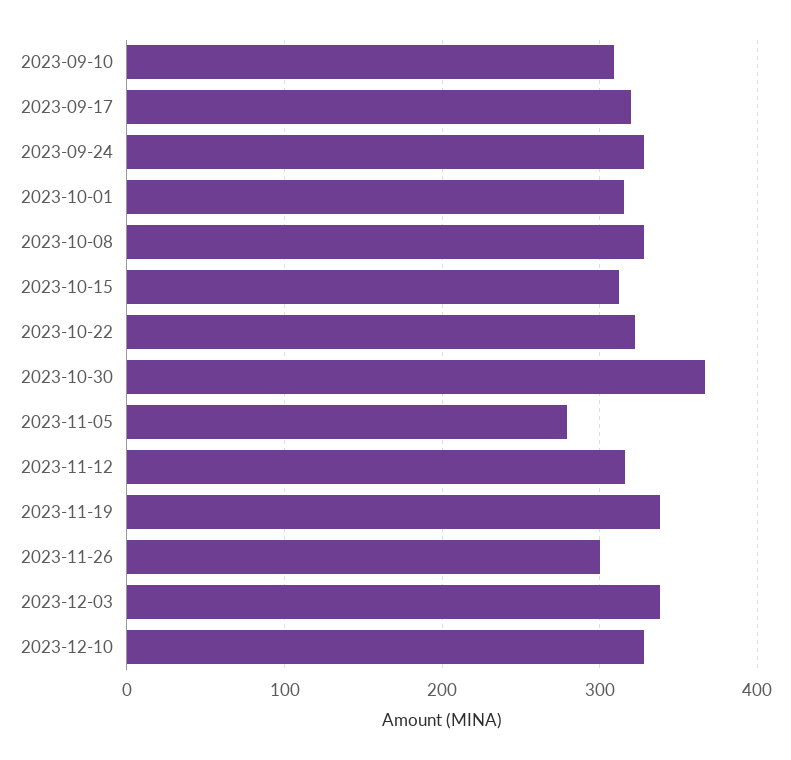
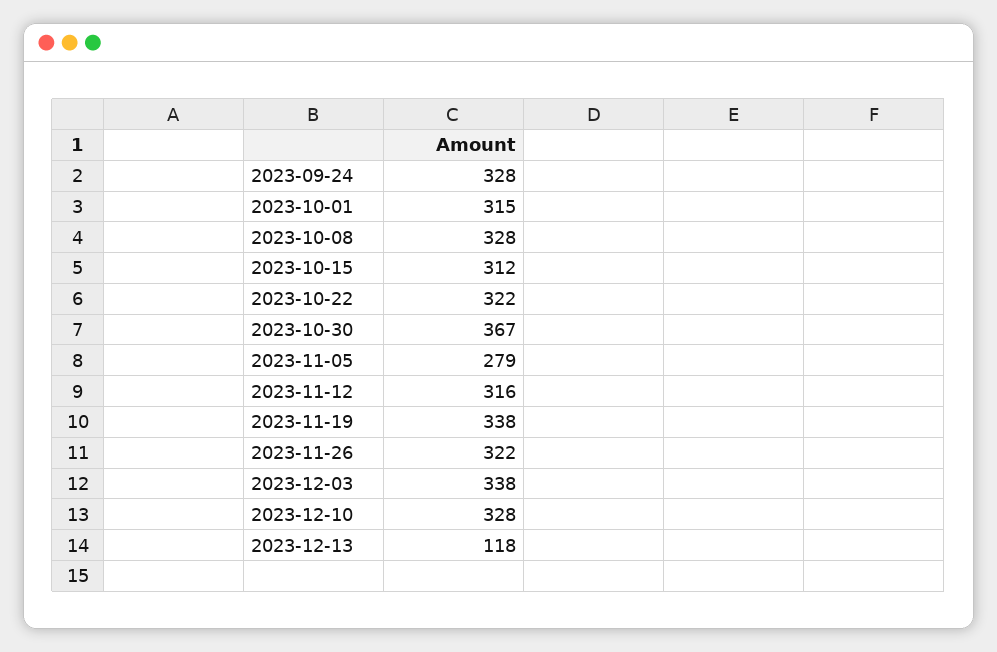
2023-09-10: 310 -> none
2023-09-17: 320 -> none
2023-11-26: 300 -> 322
2023-12-13: none -> 118

